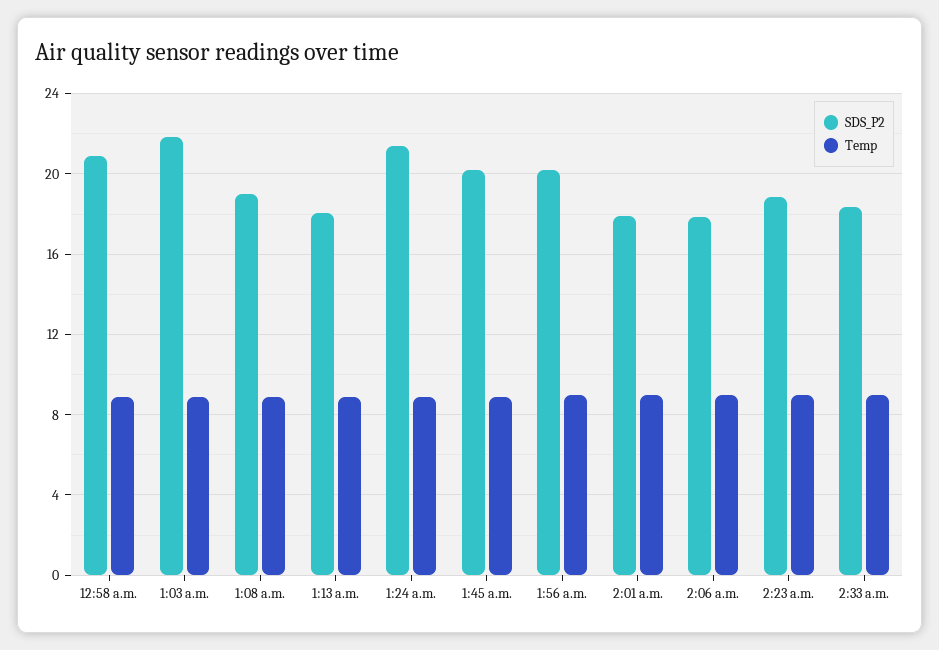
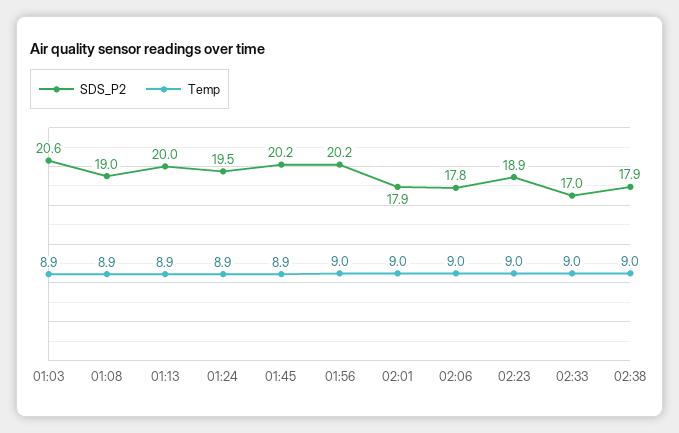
SDS_P2, 12:58 a.m.: 21 -> none
Temp, 12:58 a.m.: 9 -> none
SDS_P2, 1:03 a.m.: 22 -> 20.6
SDS_P2, 1:13 a.m.: 18 -> 20
SDS_P2, 1:24 a.m.: 21.5 -> 19.5
SDS_P2, 2:33 a.m.: 18.5 -> 17
SDS_P2, 02:38: none -> 17.9
Temp, 02:38: none -> 9

